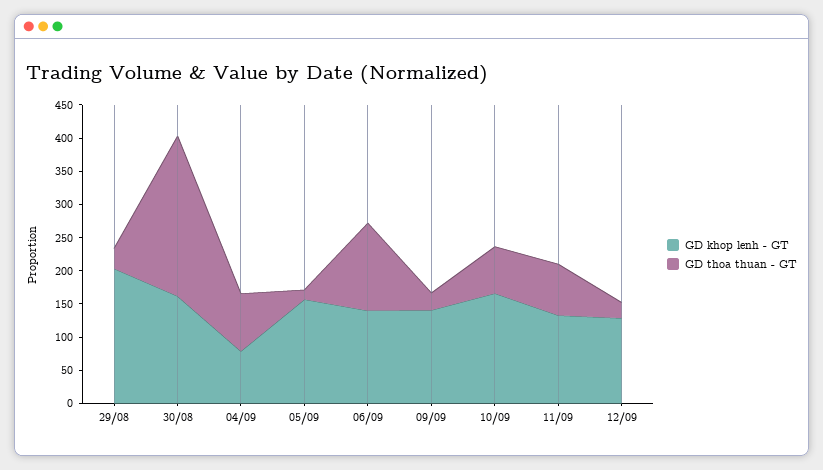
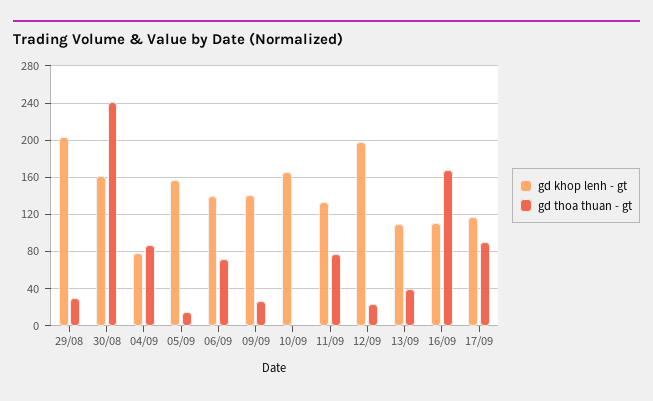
GD thoa thuan - GT, 06/09: 125 -> 70
GD thoa thuan - GT, 10/09: 75 -> 0
GD khop lenh - GT, 12/09: 125 -> 200
GD khop lenh - GT, 13/09: none -> 110
GD thoa thuan - GT, 13/09: none -> 40
GD khop lenh - GT, 16/09: none -> 110
GD thoa thuan - GT, 16/09: none -> 170
GD khop lenh - GT, 17/09: none -> 120
GD thoa thuan - GT, 17/09: none -> 90

